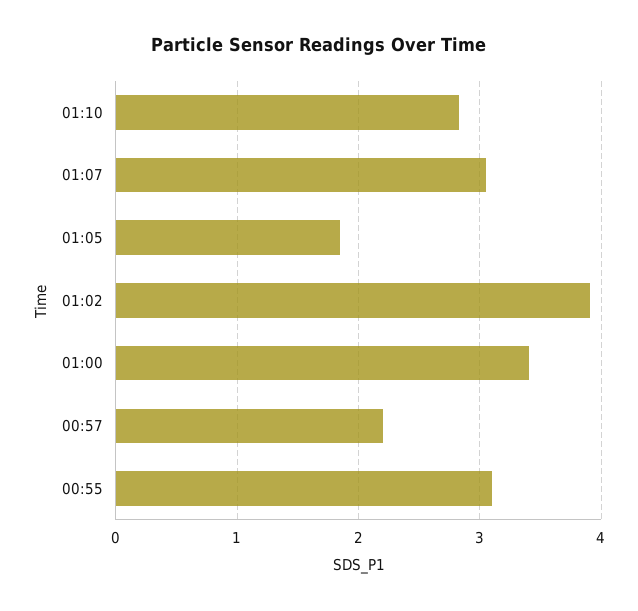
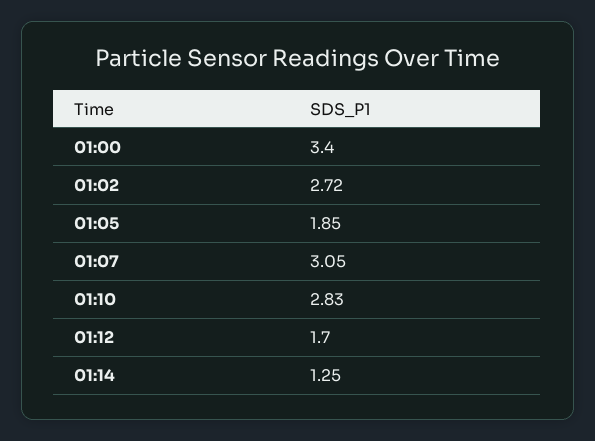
01:02: 3.9 -> 2.72
00:57: 2.2 -> none
00:55: 3.1 -> none
01:12: none -> 1.7
01:14: none -> 1.25

